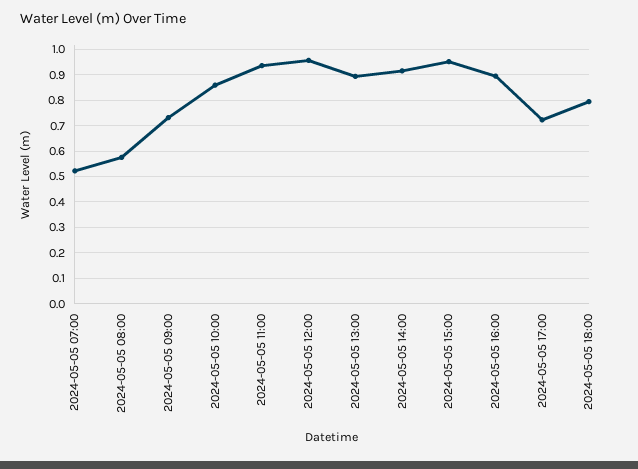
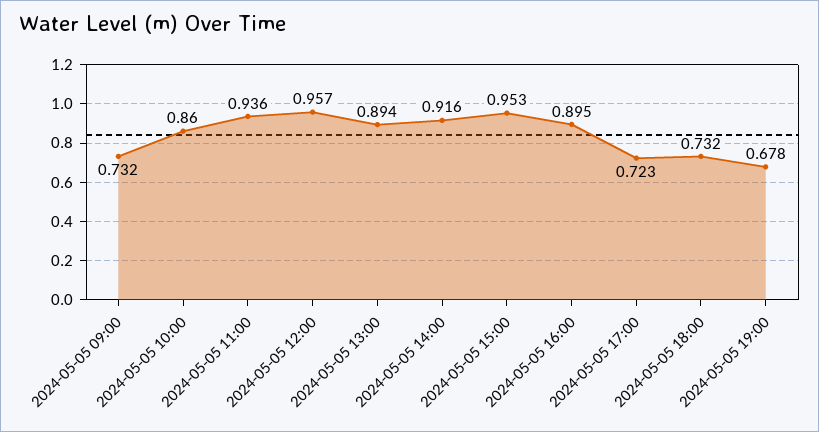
2024-05-05 07:00: 0.525 -> none
2024-05-05 08:00: 0.575 -> none
2024-05-05 18:00: 0.8 -> 0.732
2024-05-05 19:00: none -> 0.678

